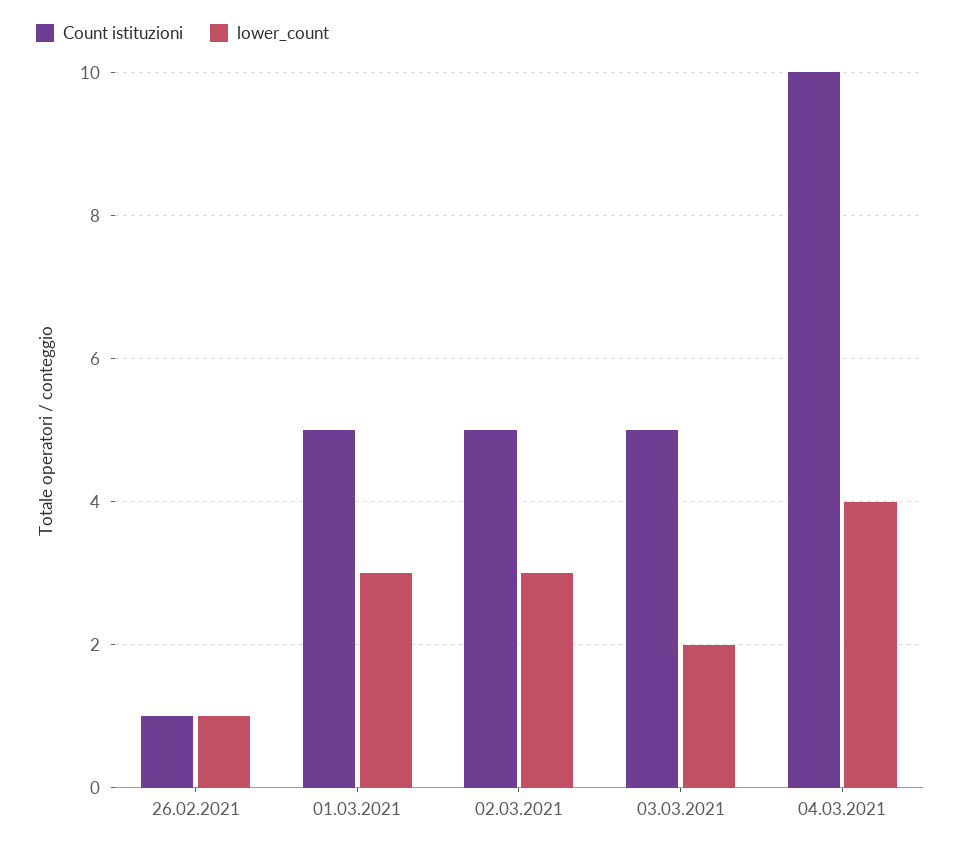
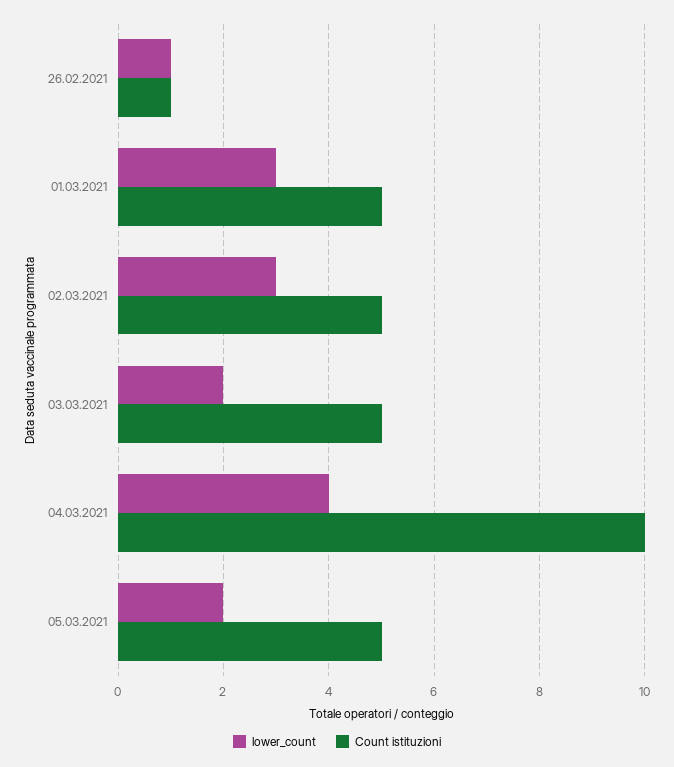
lower_count, 05.03.2021: none -> 2
Count istituzioni, 05.03.2021: none -> 5

